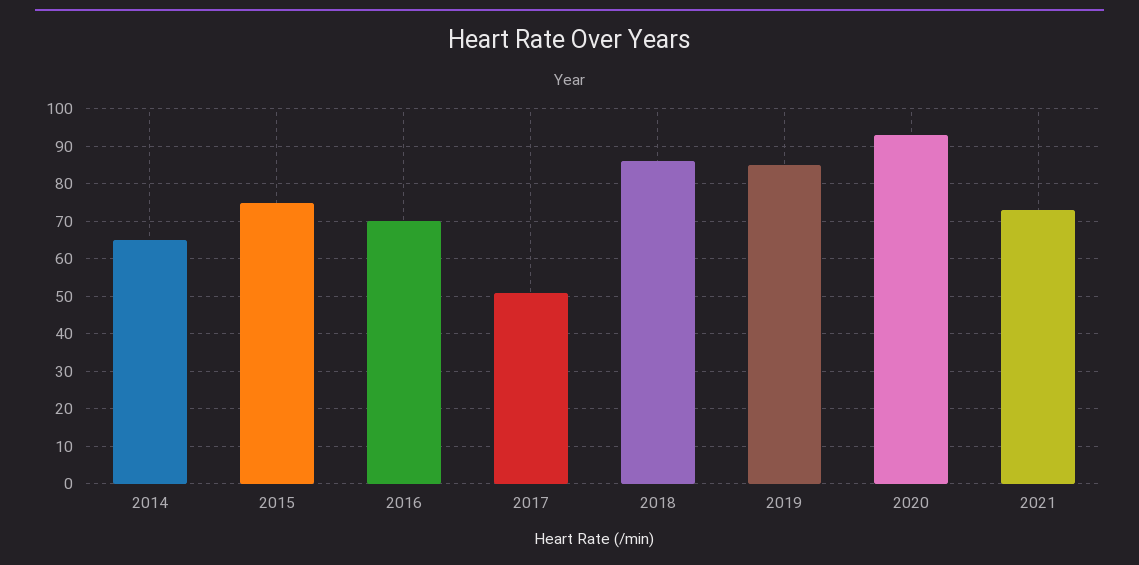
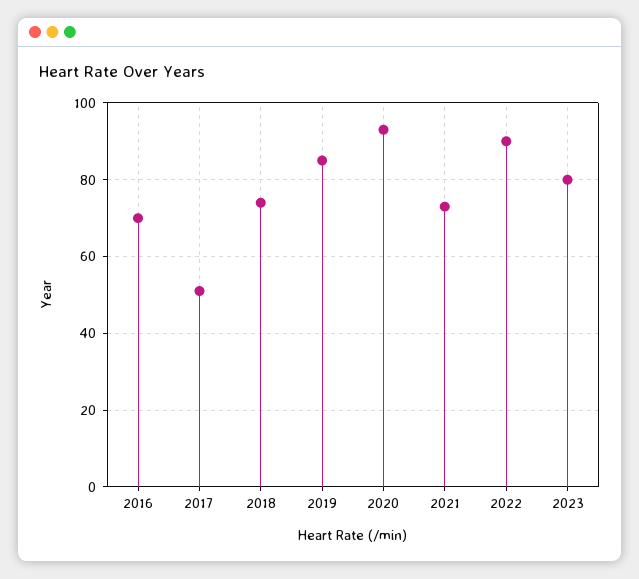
2014: 65 -> none
2015: 75 -> none
2018: 85 -> 75
2022: none -> 90
2023: none -> 80

